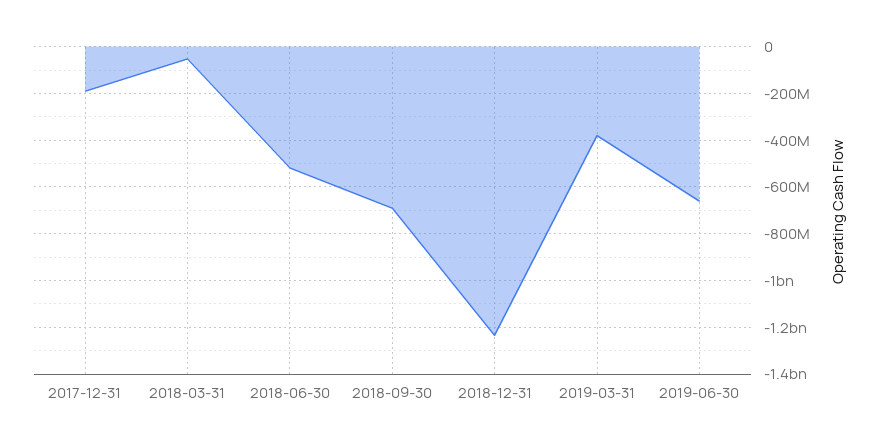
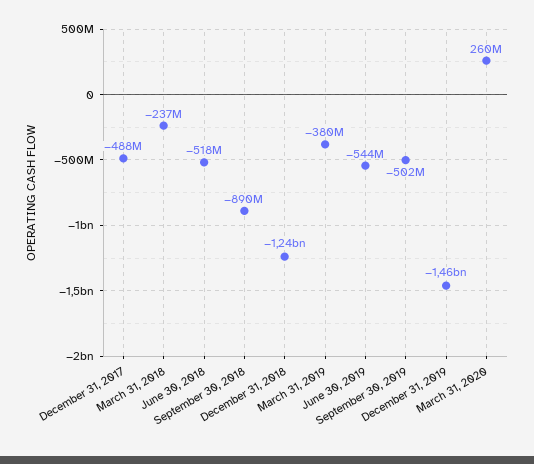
2017-12-31: -200000000 -> -488000000
2018-03-31: -50000000 -> -237000000
2018-09-30: -700000000 -> -890000000
2019-06-30: -650000000 -> -544000000
September 30, 2019: none -> -502000000
December 31, 2019: none -> -1460000000
March 31, 2020: none -> 260000000

